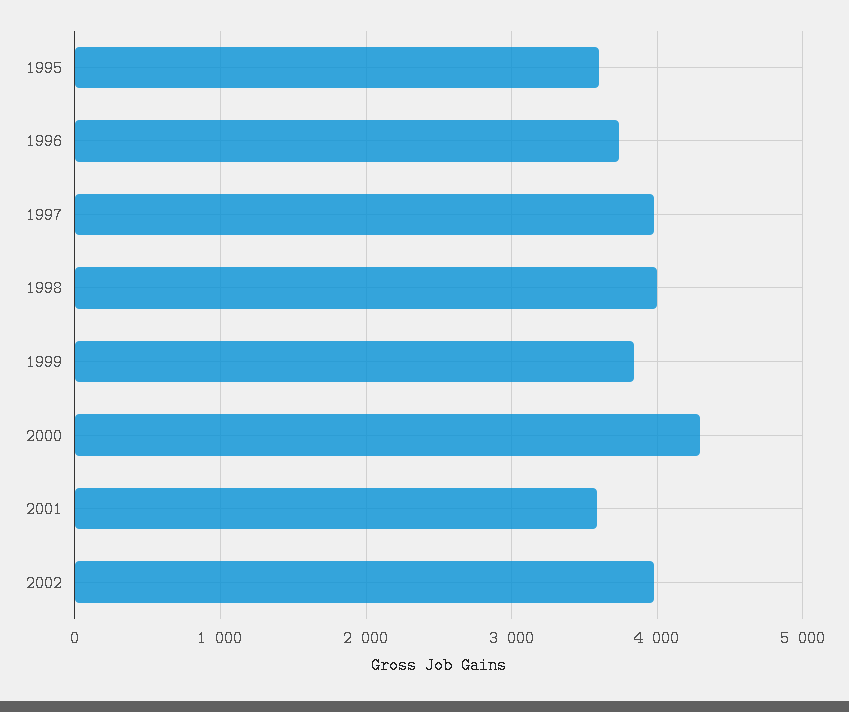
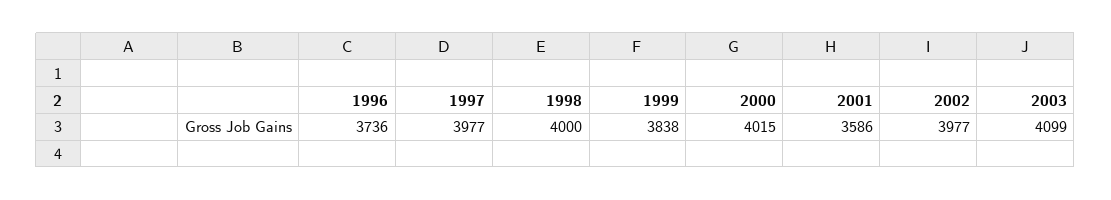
1995: 3600 -> none
2000: 4300 -> 4015
2003: none -> 4099

